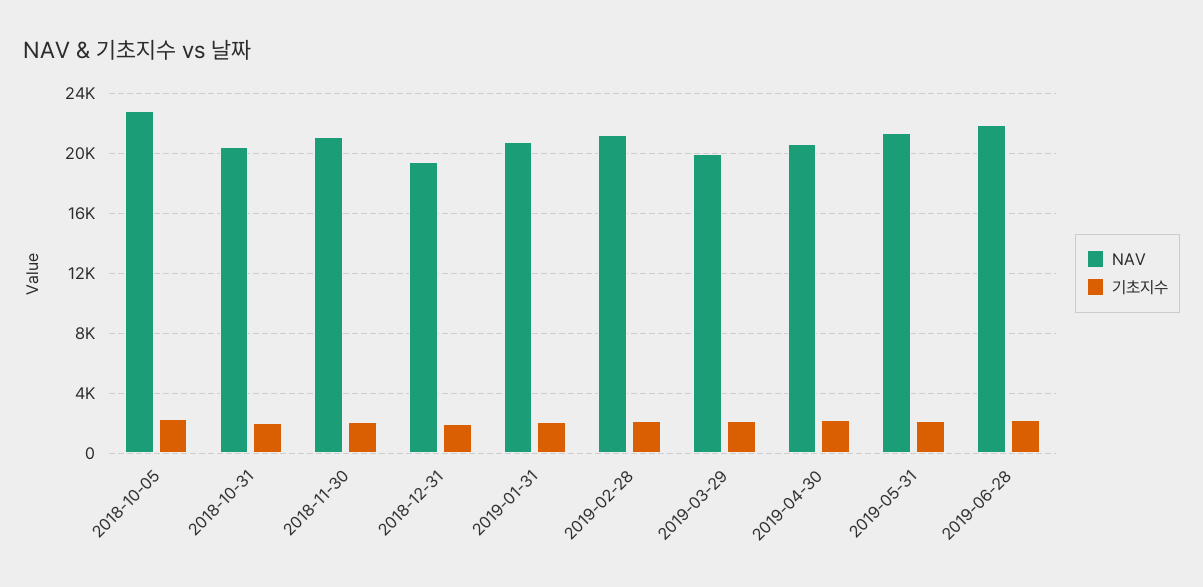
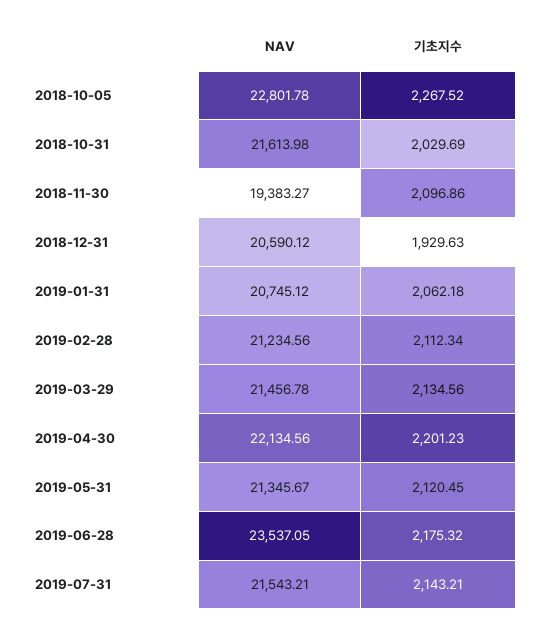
NAV, 2018-10-31: 20500 -> 21613.98
NAV, 2018-11-30: 21000 -> 19383.27
NAV, 2018-12-31: 19500 -> 20590.12
NAV, 2019-03-29: 20000 -> 21456.78
NAV, 2019-04-30: 20500 -> 22134.56
NAV, 2019-06-28: 22000 -> 23537.05
NAV, 2019-07-31: none -> 21543.21
기초지수, 2019-07-31: none -> 2143.21

